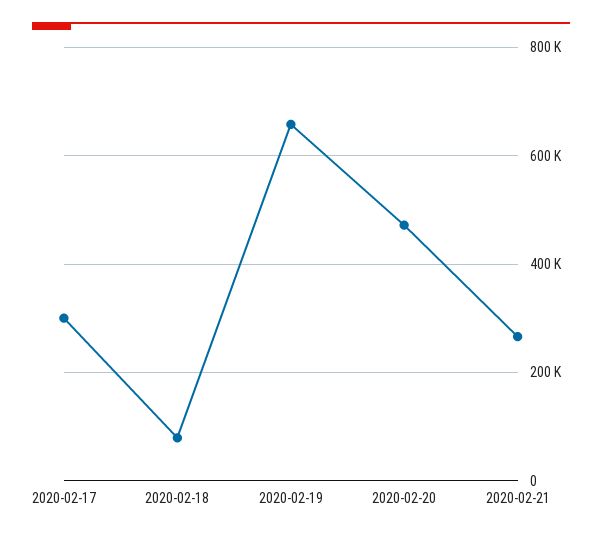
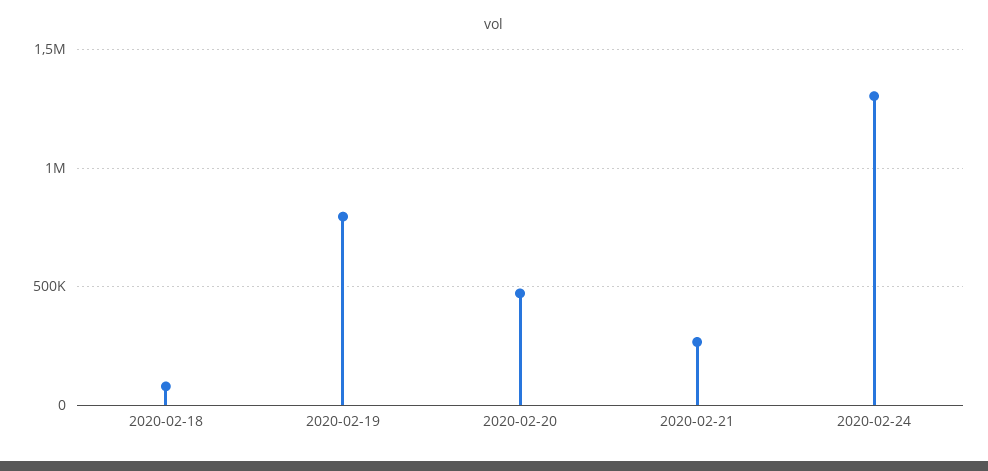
2020-02-17: 300000 -> none
2020-02-19: 660000 -> 800000
2020-02-24: none -> 1300000

